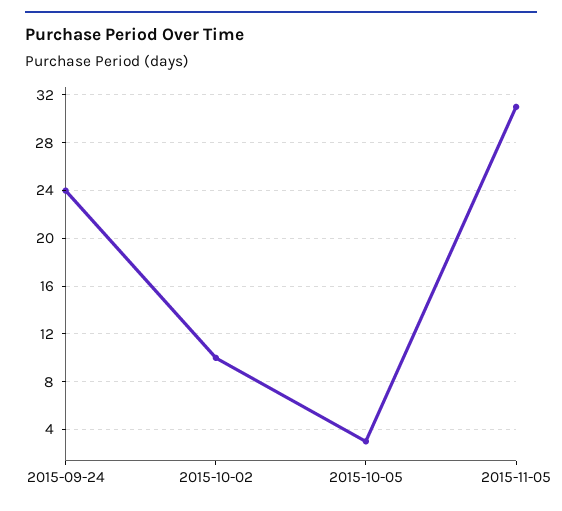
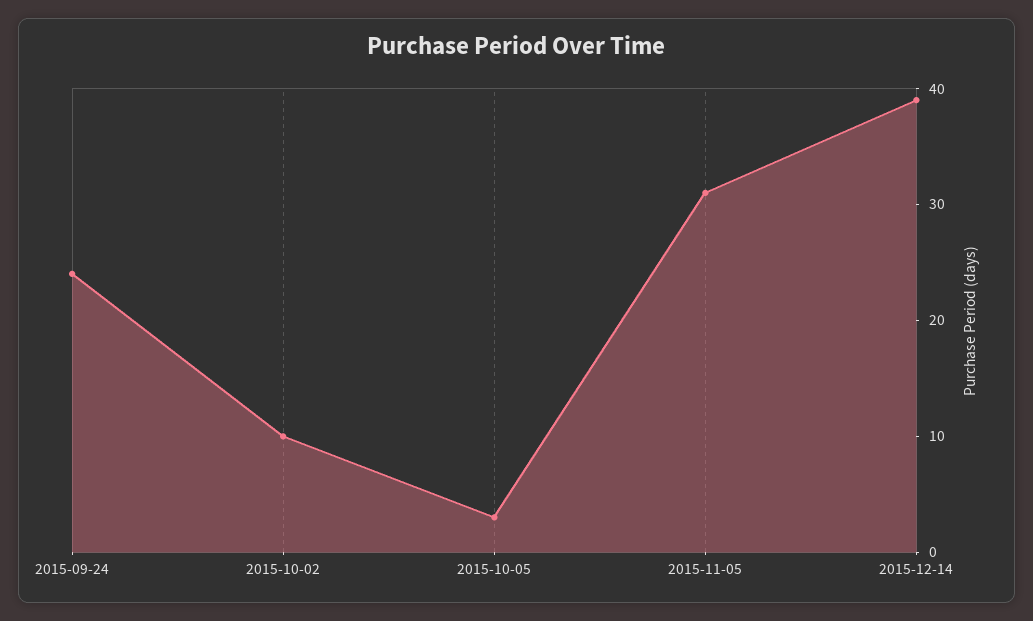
2015-12-14: none -> 39

